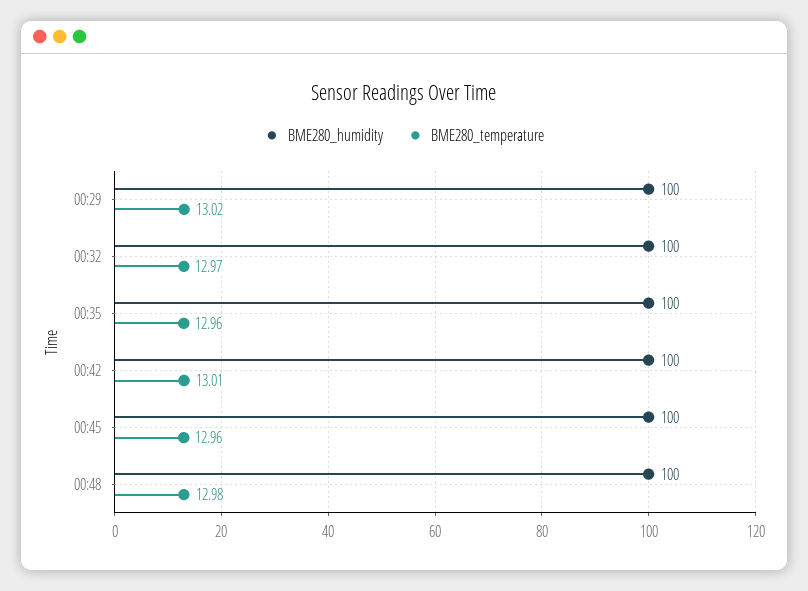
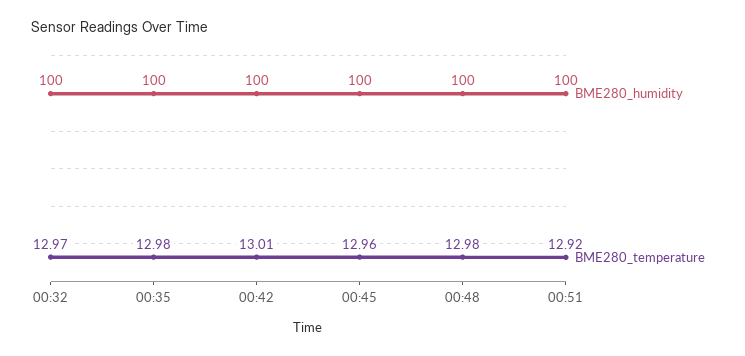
BME280_humidity, 00:29: 100 -> none
BME280_temperature, 00:29: 13.02 -> none
BME280_temperature, 00:35: 12.96 -> 12.98
BME280_humidity, 00:51: none -> 100
BME280_temperature, 00:51: none -> 12.92

